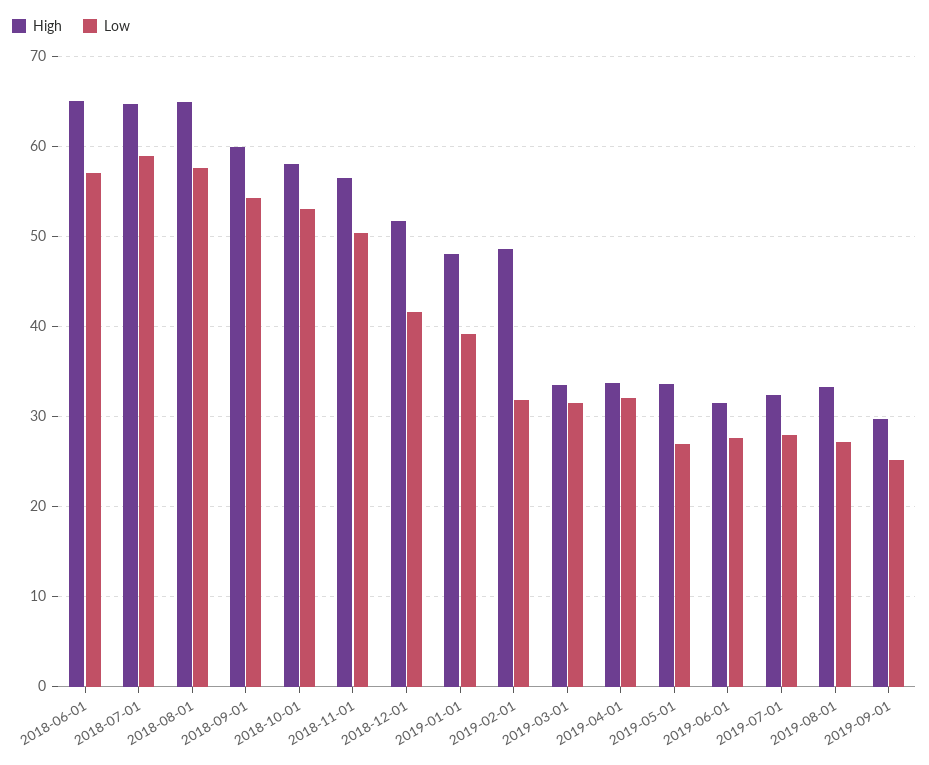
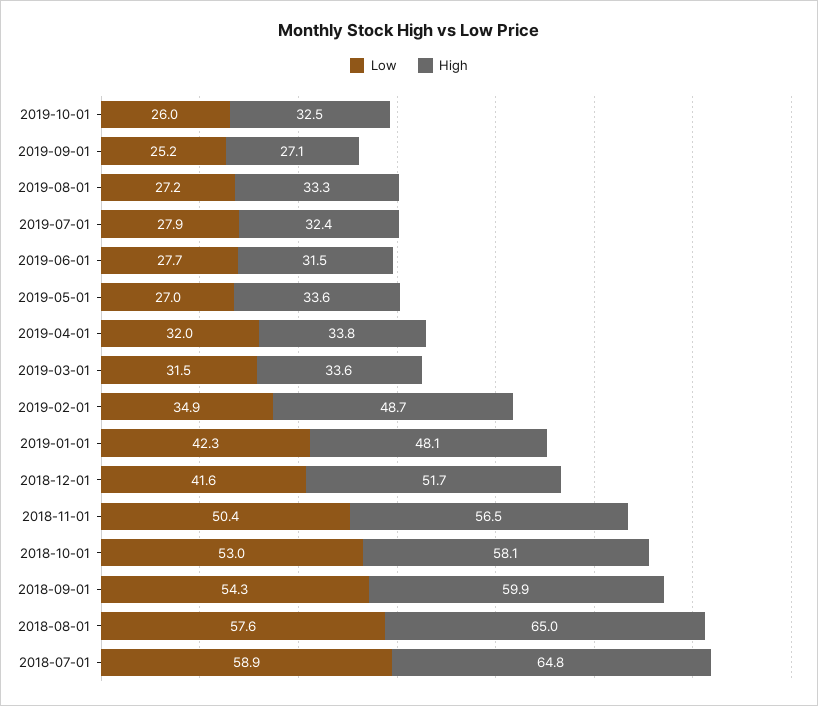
High, 2018-06-01: 65 -> none
Low, 2018-06-01: 57 -> none
Low, 2019-01-01: 39 -> 42.3
Low, 2019-02-01: 32 -> 34.9
High, 2019-09-01: 30 -> 27.1
Low, 2019-10-01: none -> 26
High, 2019-10-01: none -> 32.5

